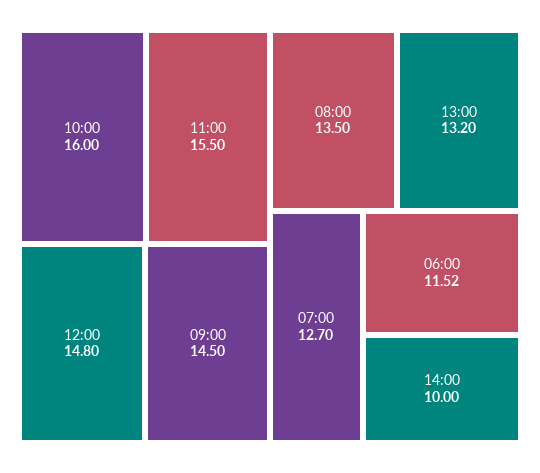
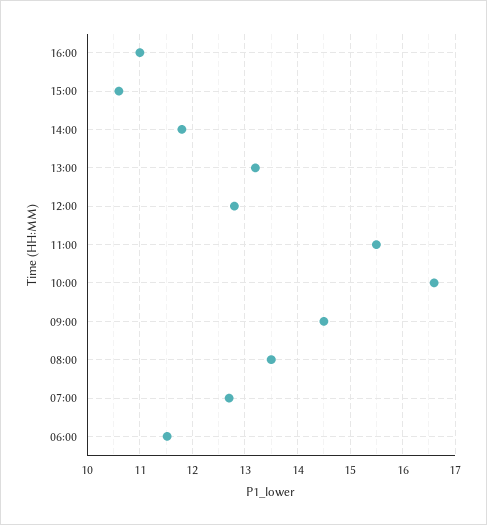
10:00: 16 -> 16.6
12:00: 14.8 -> 12.8
14:00: 10 -> 11.8
16:00: none -> 11
15:00: none -> 10.6

